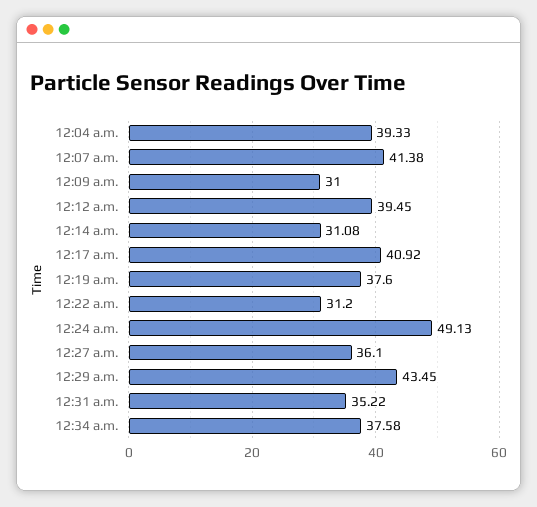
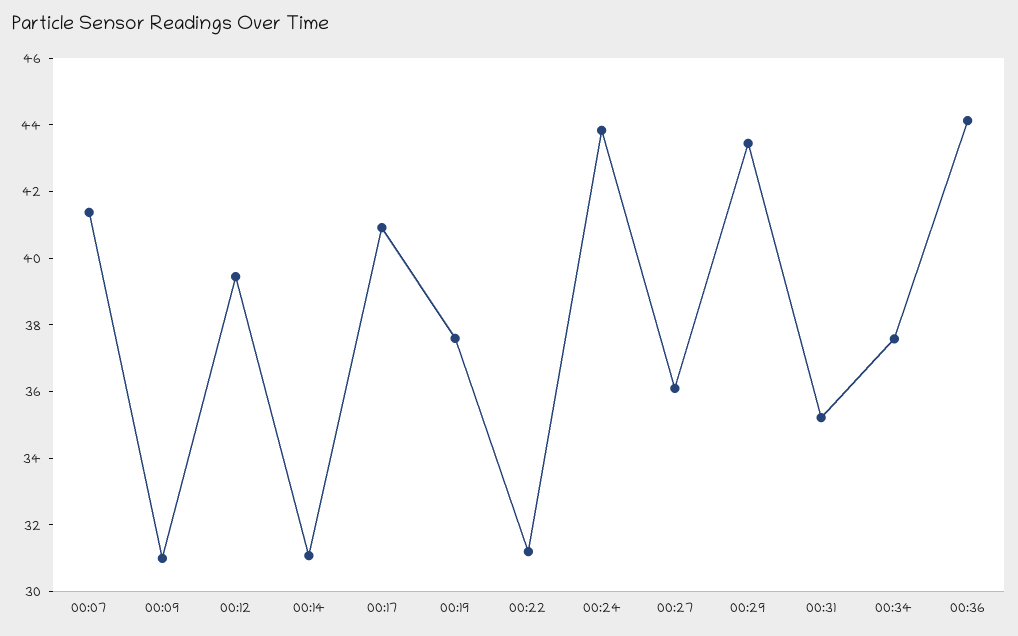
12:04 a.m.: 39.33 -> none
12:24 a.m.: 49.13 -> 44
00:36: none -> 44

